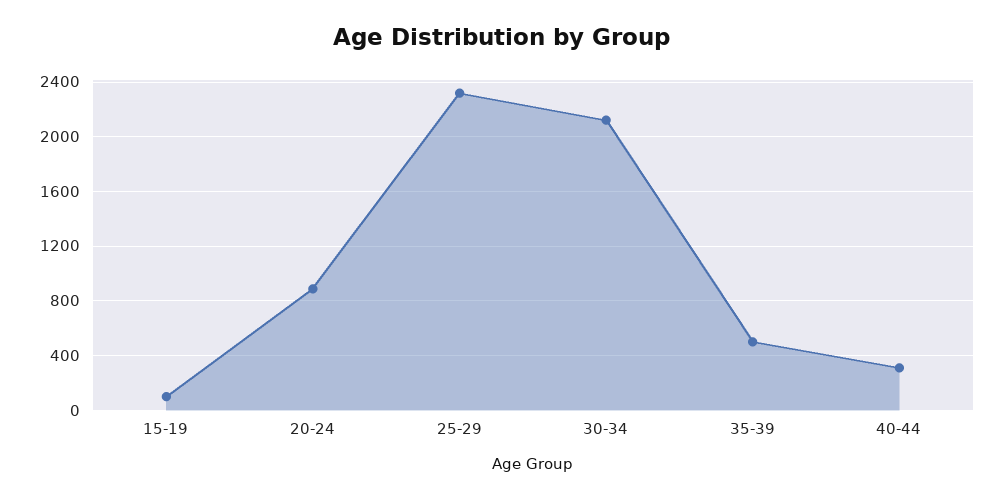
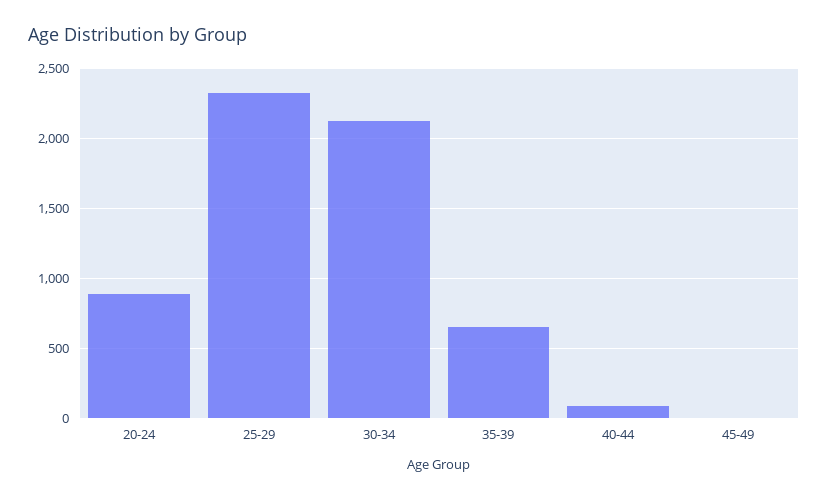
15-19: 100 -> none
35-39: 500 -> 650
40-44: 300 -> 100
45-49: none -> 0

